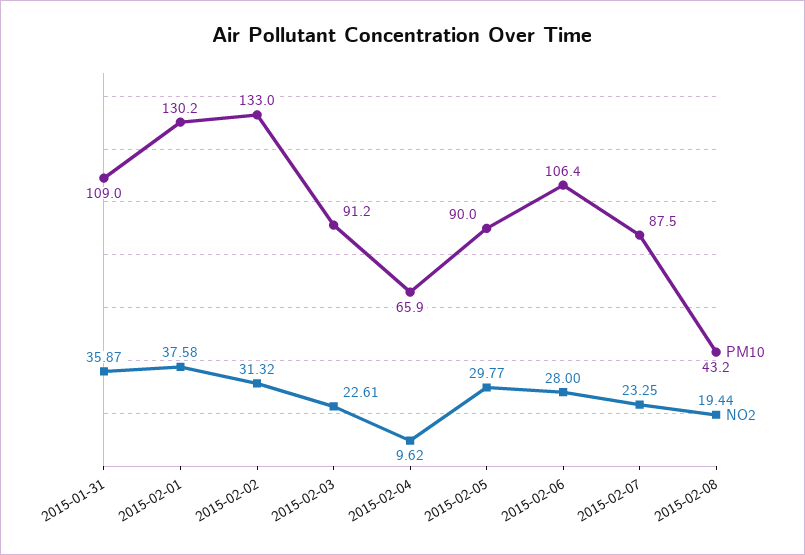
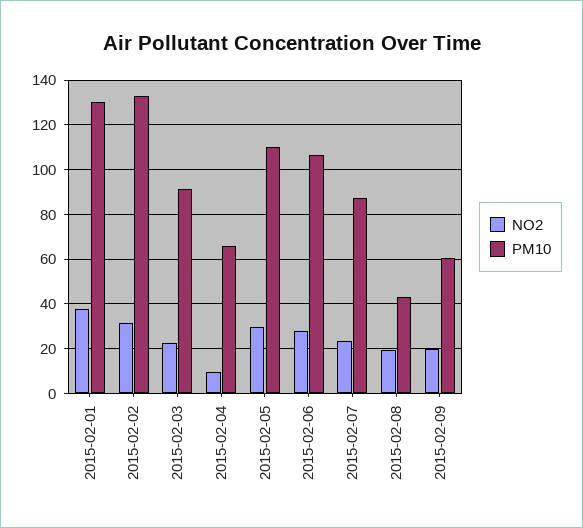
PM10, 2015-01-31: 109 -> none
NO2, 2015-01-31: 35.87 -> none
PM10, 2015-02-05: 90 -> 110
NO2, 2015-02-09: none -> 20
PM10, 2015-02-09: none -> 60

